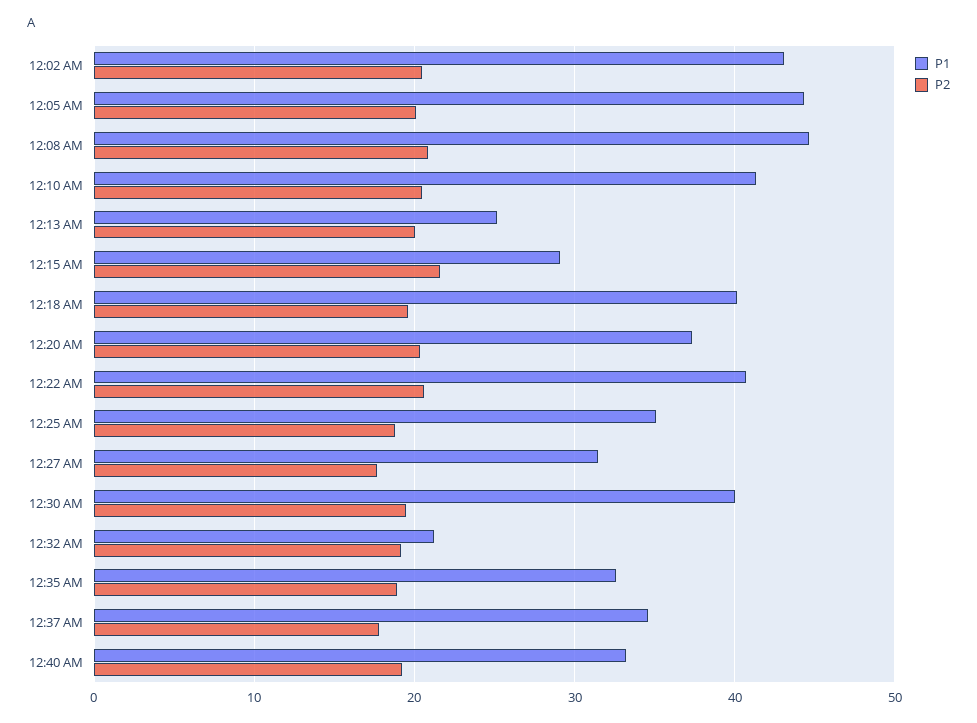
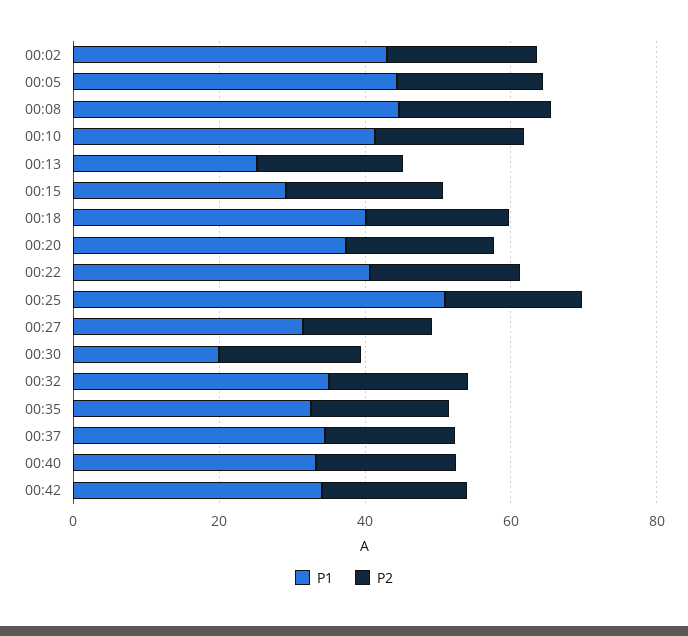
P1, 12:25 AM: 35 -> 50
P1, 12:30 AM: 40 -> 20
P1, 12:32 AM: 21 -> 35
P1, 00:42: none -> 35
P2, 00:42: none -> 20

